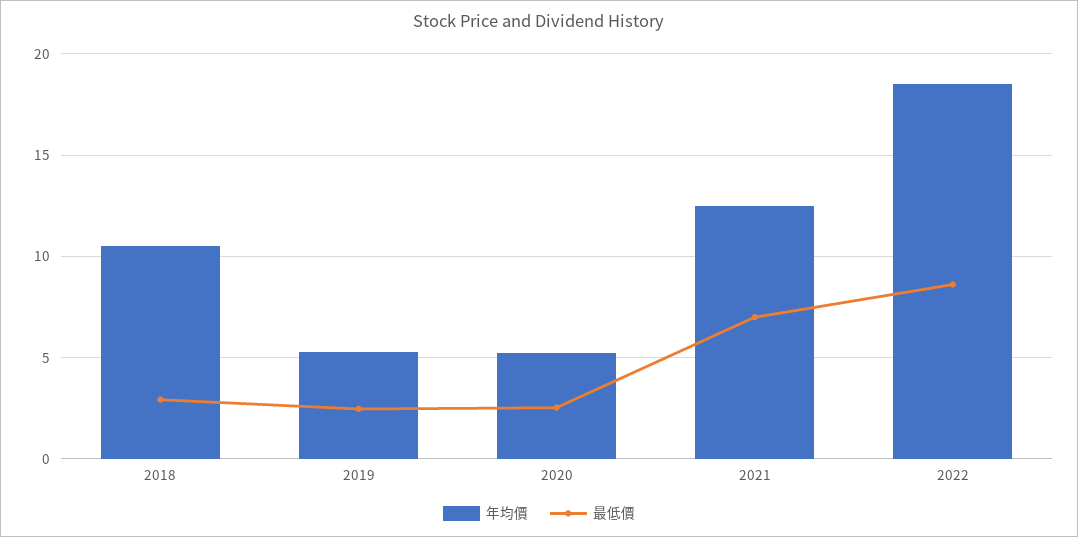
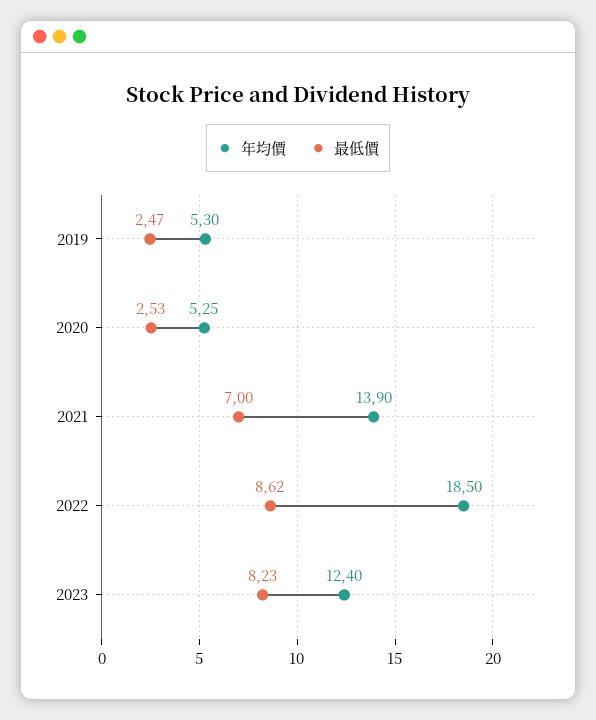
年均價, 2018: 10.5 -> none
最低價, 2018: 3 -> none
年均價, 2021: 12.5 -> 13.9
年均價, 2023: none -> 12.4
最低價, 2023: none -> 8.23

